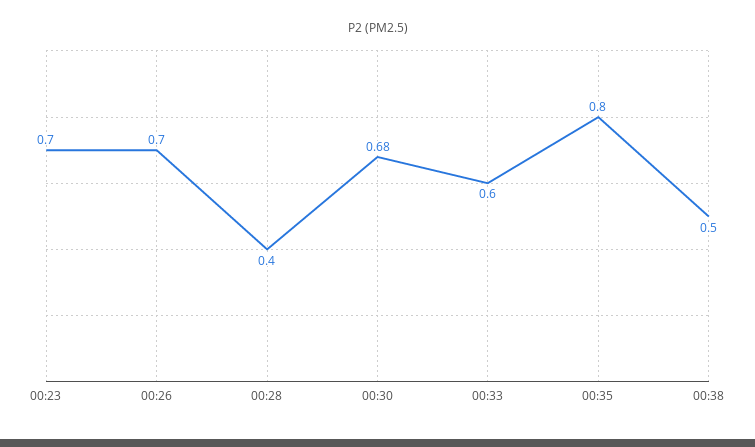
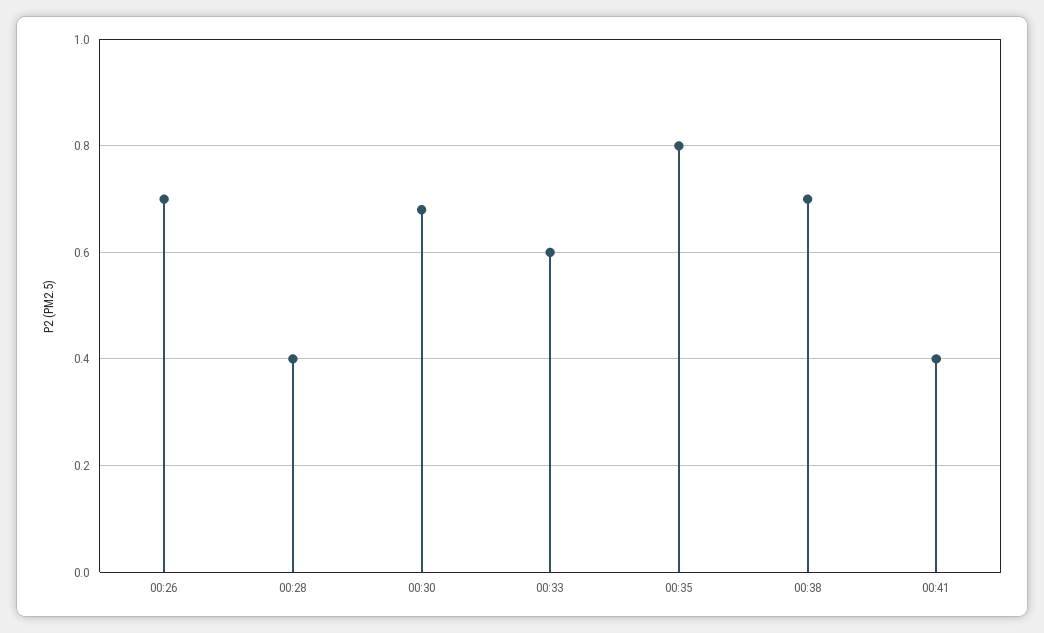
00:23: 0.7 -> none
00:38: 0.5 -> 0.7
00:41: none -> 0.4

